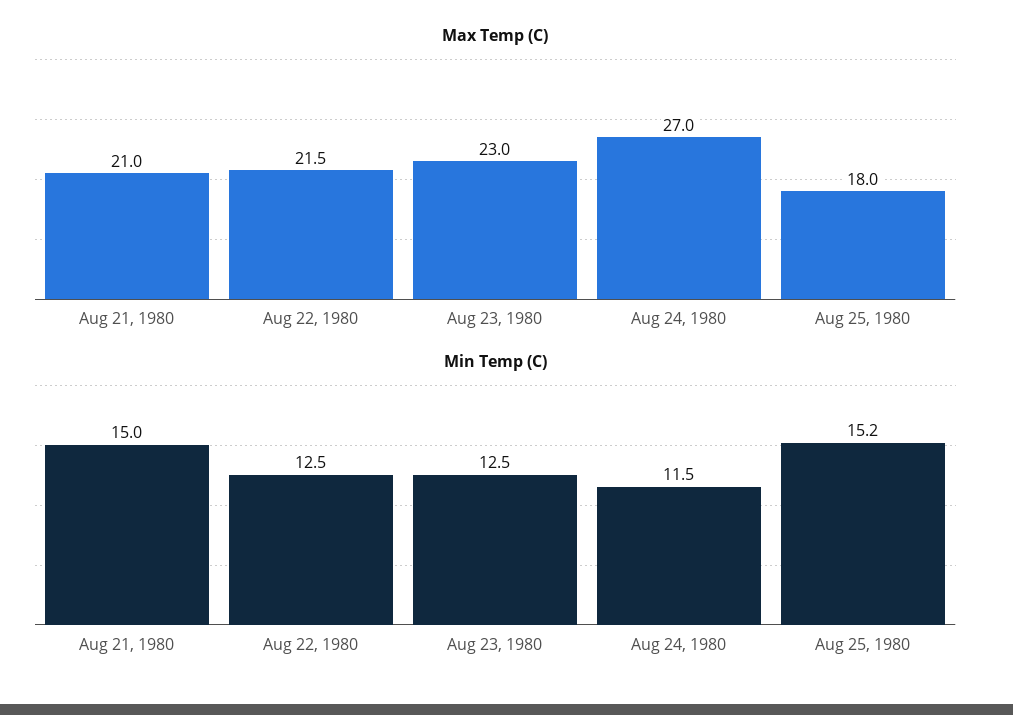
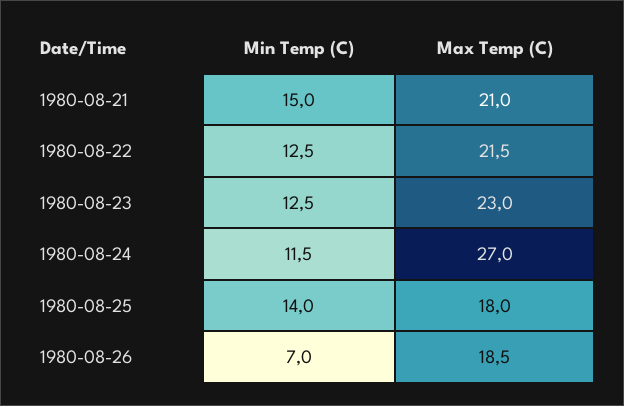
Min Temp (C), Aug 25, 1980: 15.2 -> 14
Min Temp (C), 1980-08-26: none -> 7
Max Temp (C), 1980-08-26: none -> 18.5

